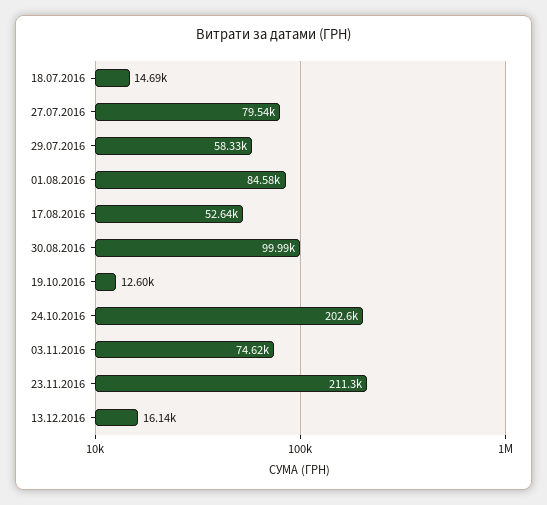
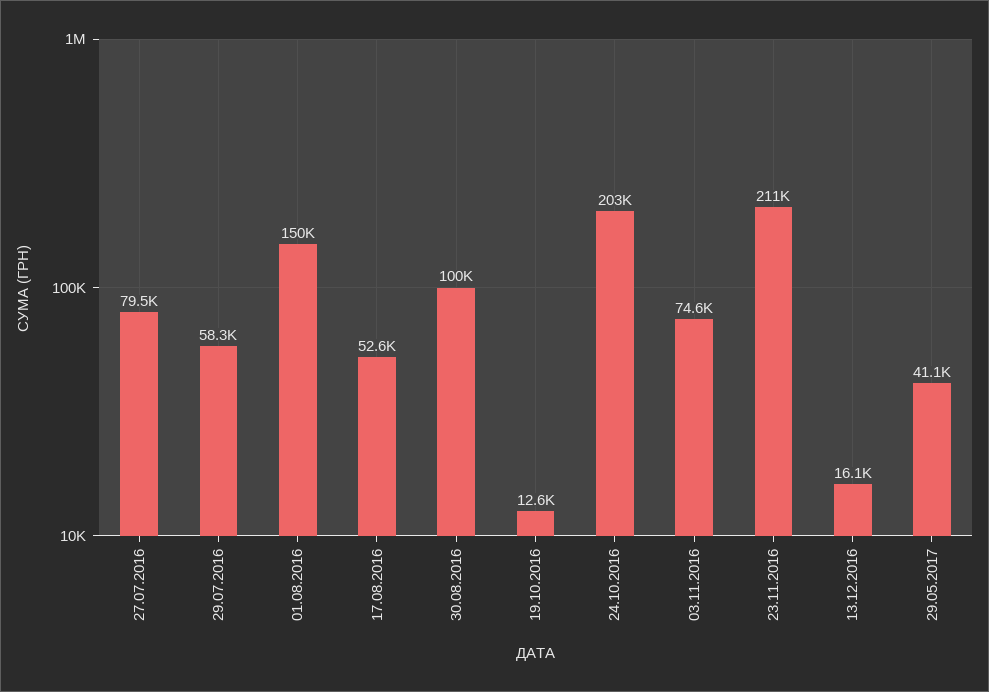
18.07.2016: 14690 -> none
01.08.2016: 84580 -> 150000
29.05.2017: none -> 41100

